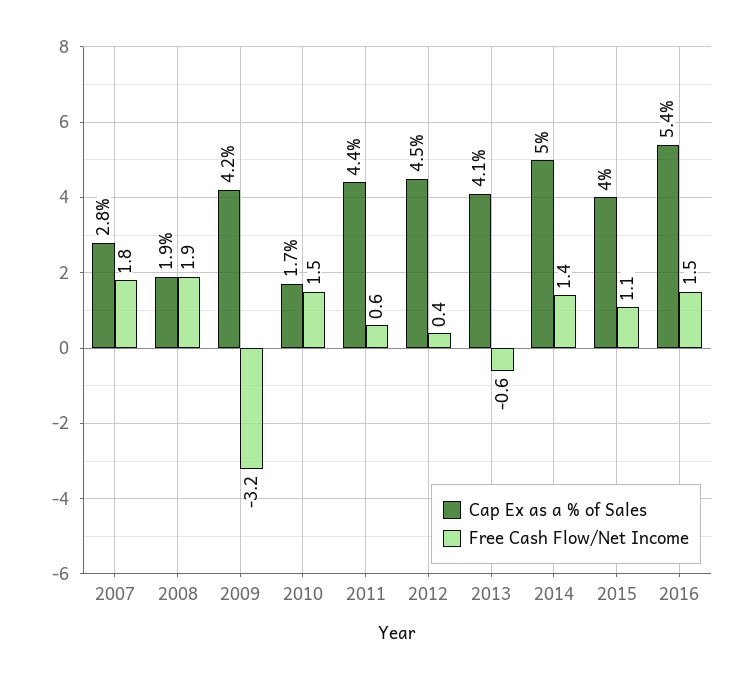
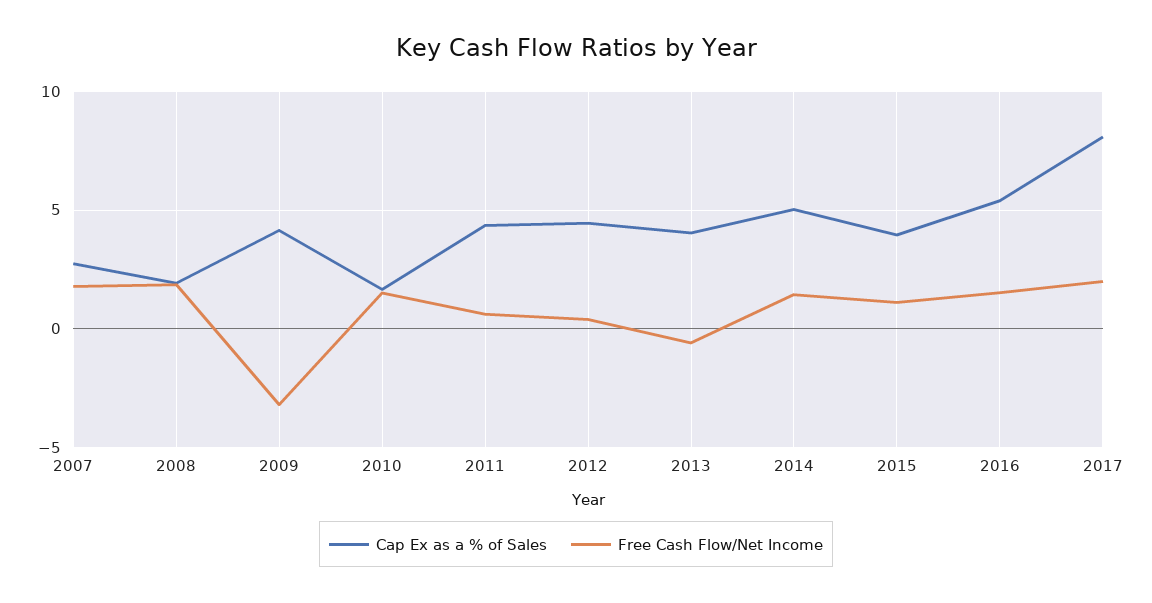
Cap Ex as a % of Sales, 2017: none -> 8
Free Cash Flow/Net Income, 2017: none -> 2

